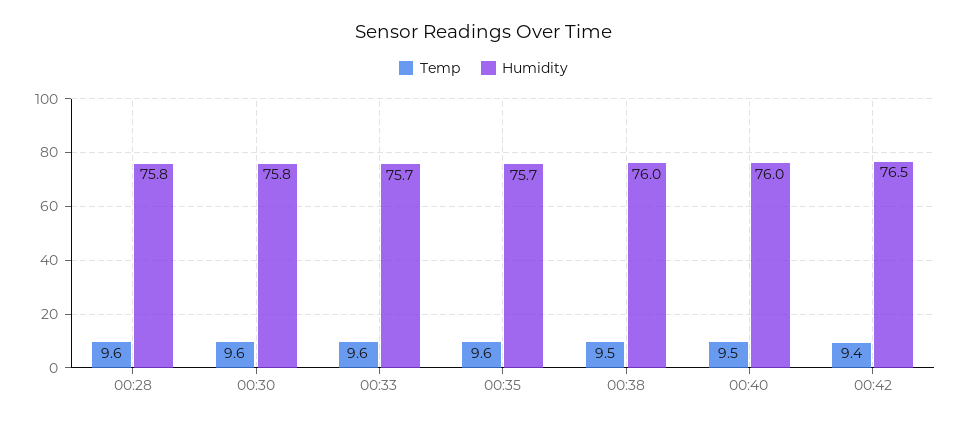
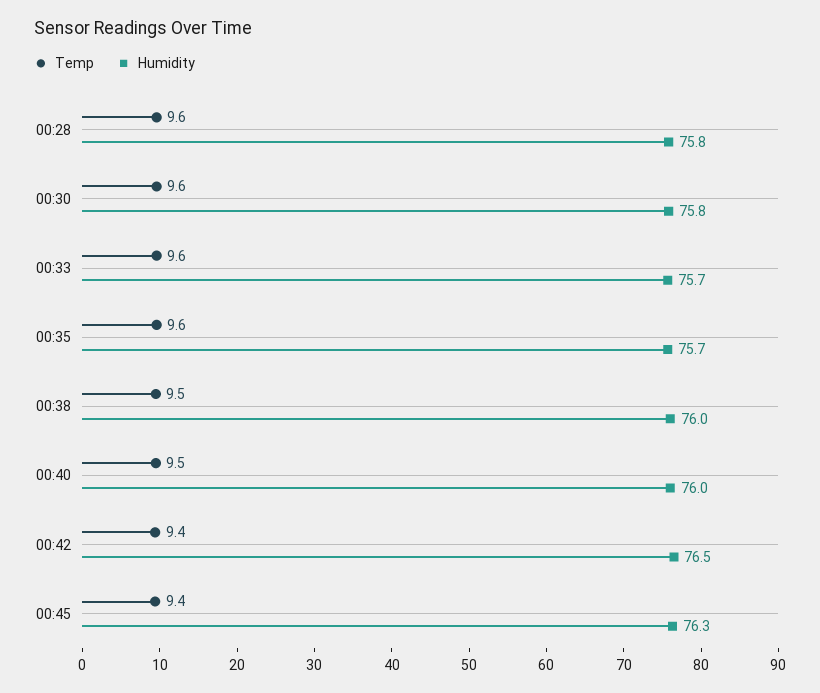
Temp, 00:45: none -> 9.4
Humidity, 00:45: none -> 76.3

